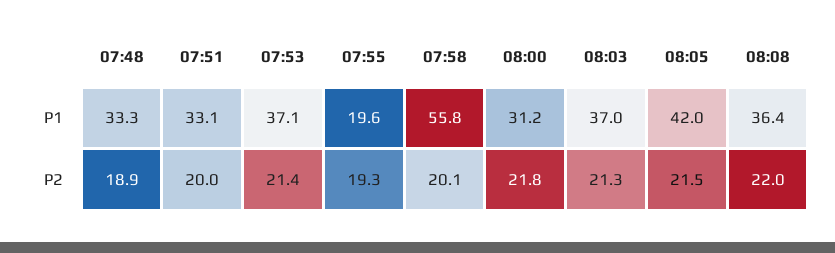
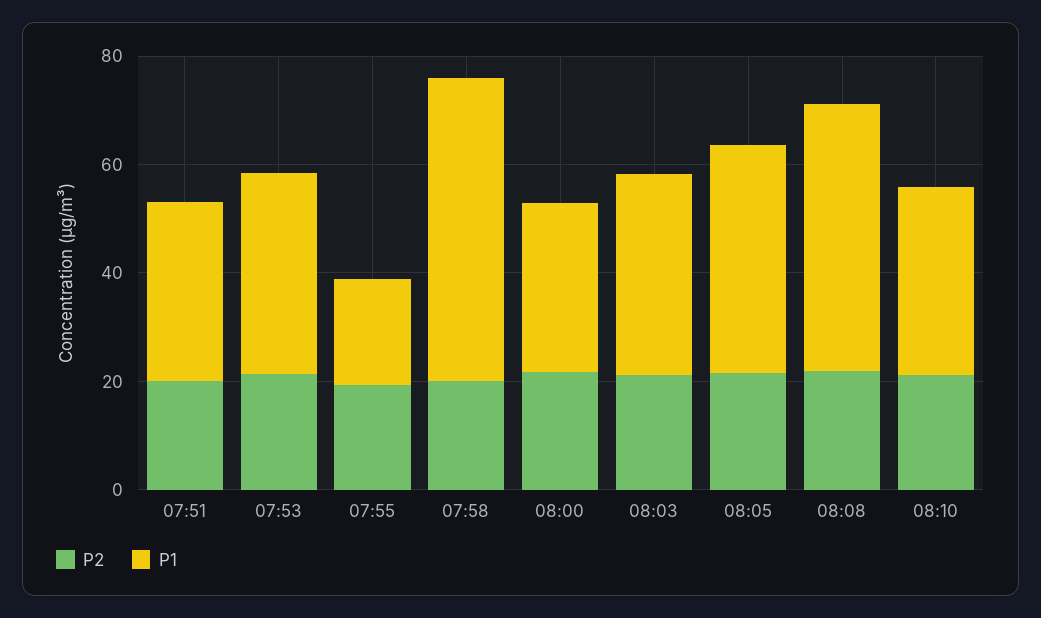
P1, 07:48: 33.3 -> none
P1, 08:08: 36.4 -> 50
P2, 07:48: 18.9 -> none
P2, 08:10: none -> 20
P1, 08:10: none -> 35

